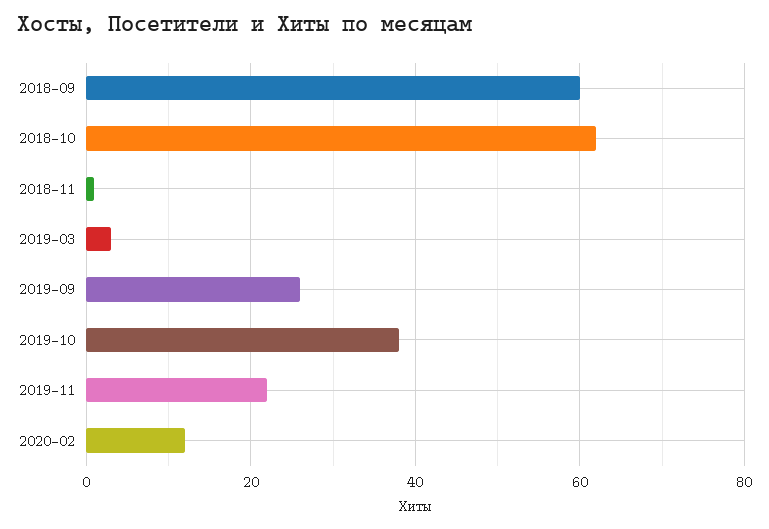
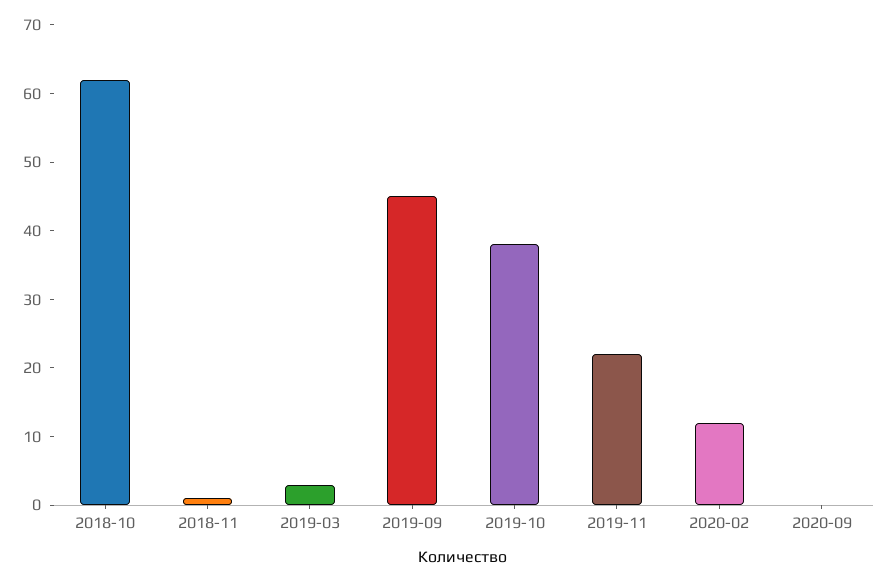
2018-09: 60 -> none
2019-09: 25 -> 45
2020-09: none -> 0

